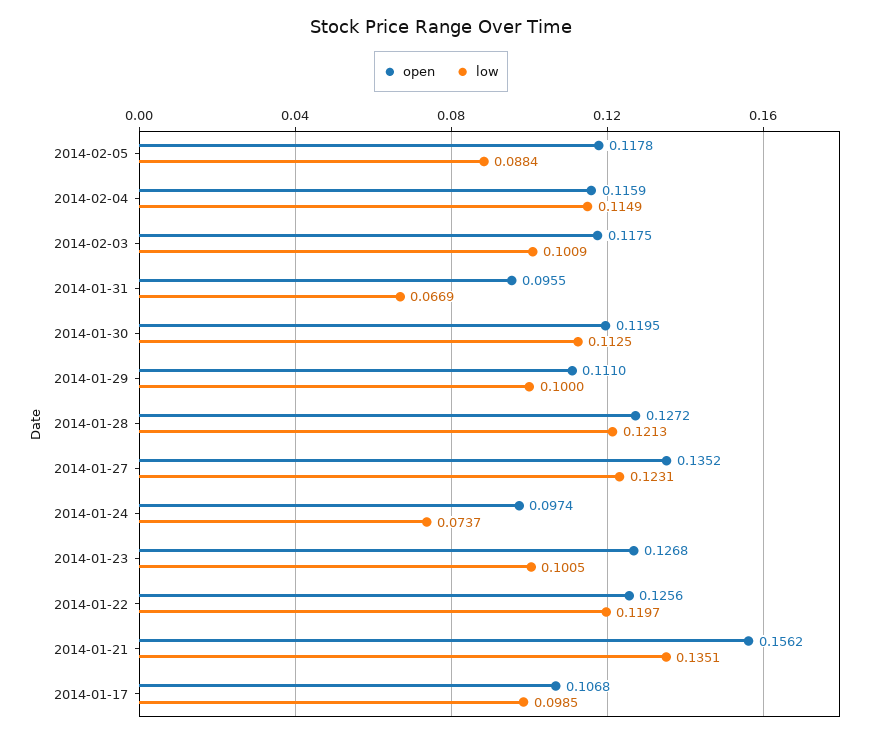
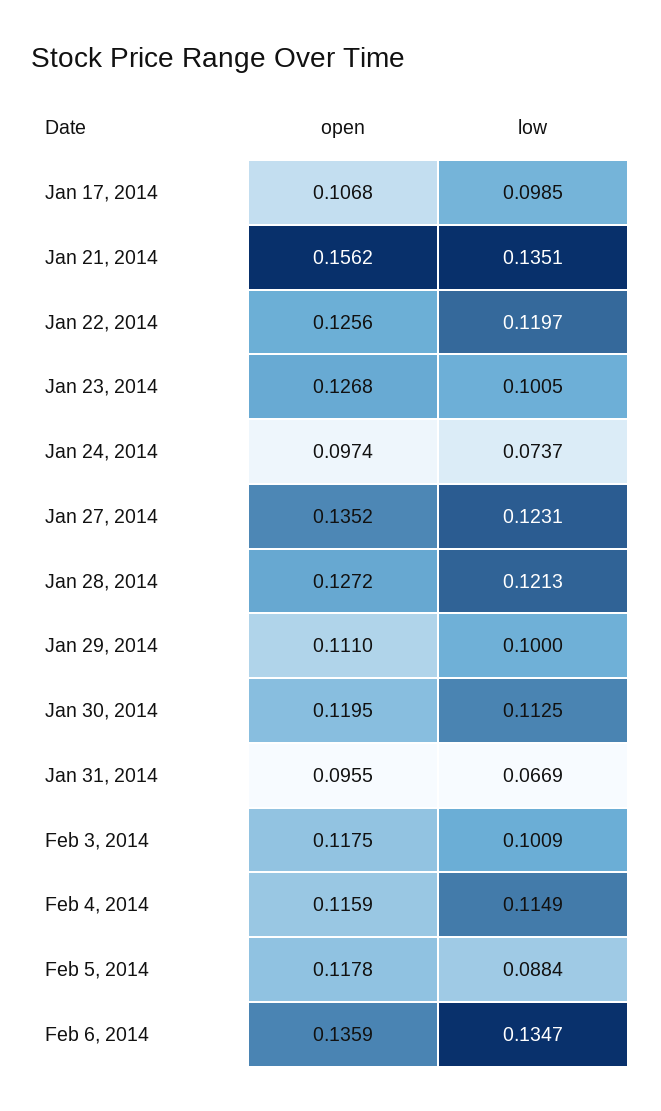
open, Feb 6, 2014: none -> 0.1359
low, Feb 6, 2014: none -> 0.1347

